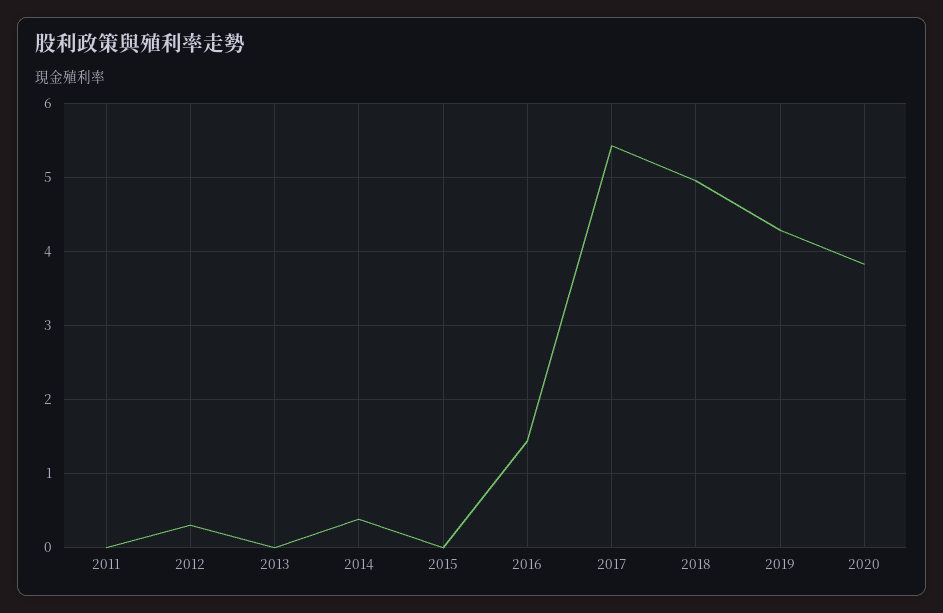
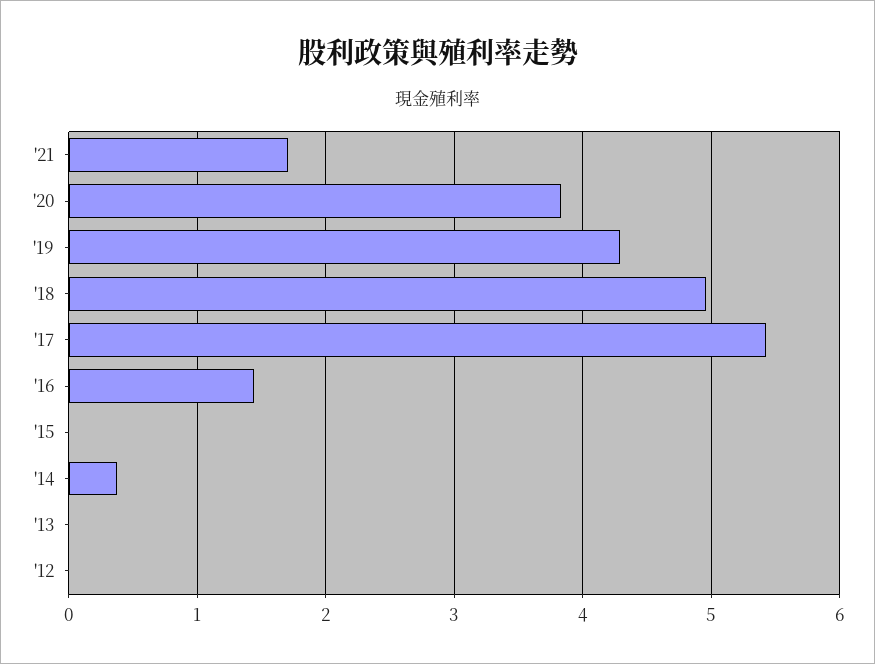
2011: 0 -> none
2012: 0.3 -> 0
'21: none -> 1.7

